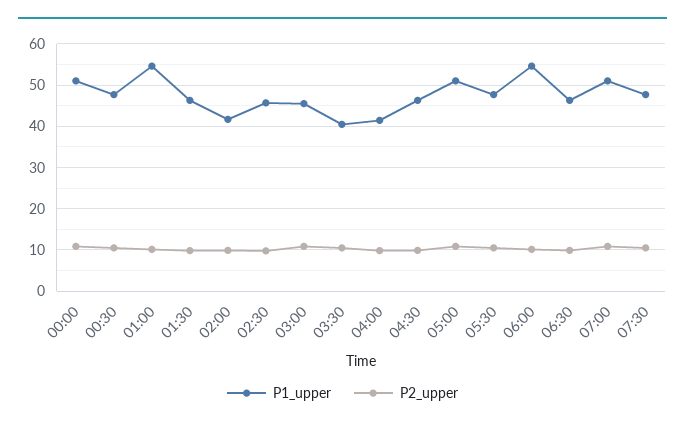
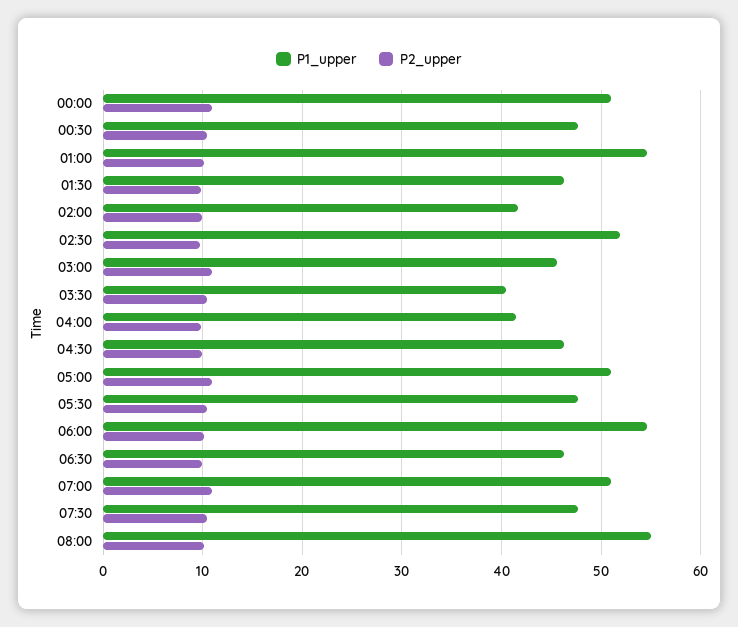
P1_upper, 02:30: 46 -> 52
P1_upper, 08:00: none -> 55
P2_upper, 08:00: none -> 10

